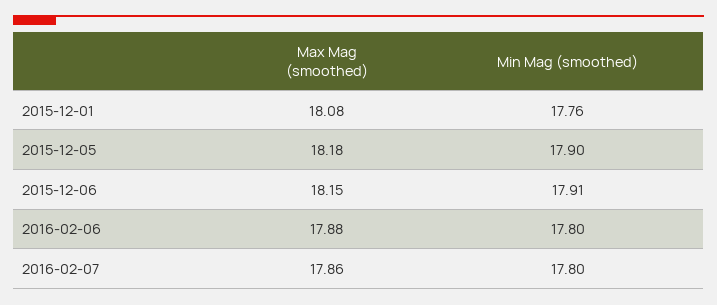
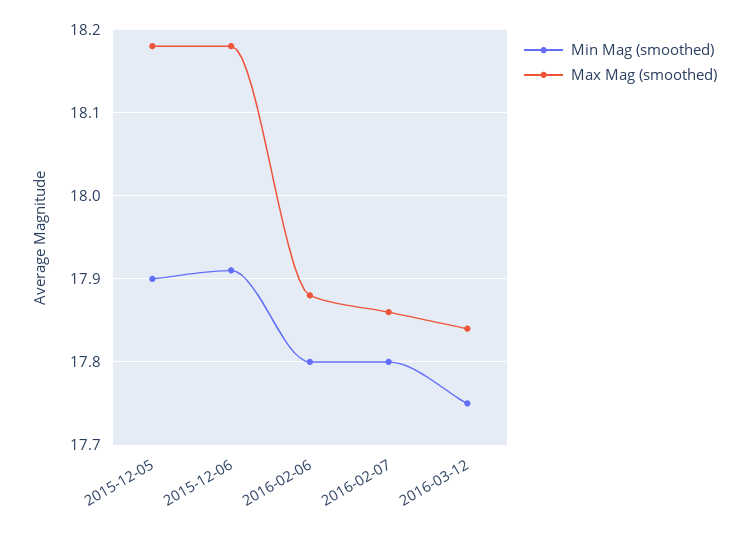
Max Mag (smoothed), 2015-12-01: 18.08 -> none
Min Mag (smoothed), 2015-12-01: 17.76 -> none
Max Mag (smoothed), 2015-12-06: 18.15 -> 18.18
Min Mag (smoothed), 2016-03-12: none -> 17.75
Max Mag (smoothed), 2016-03-12: none -> 17.84

